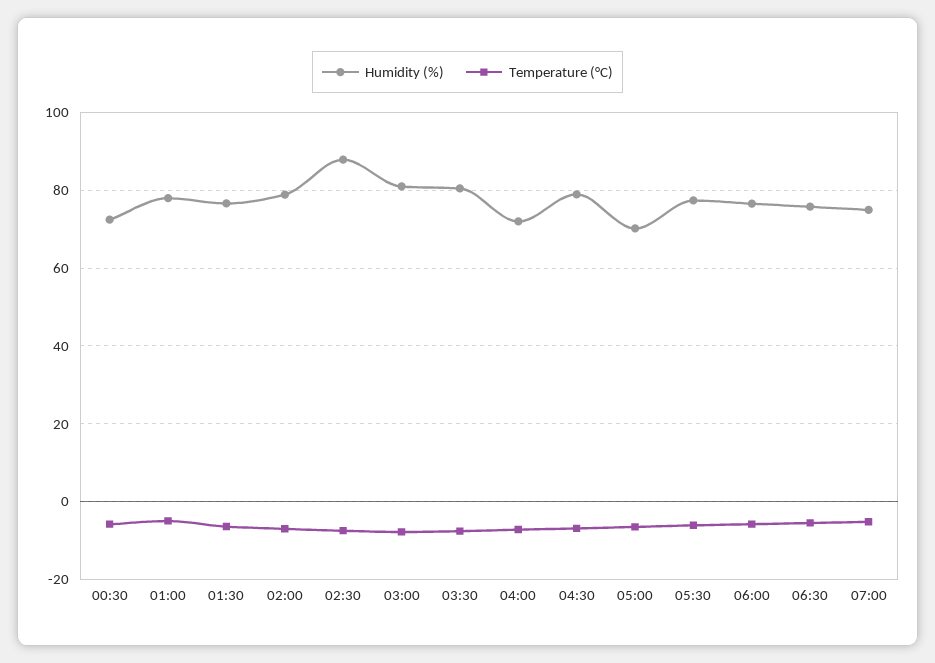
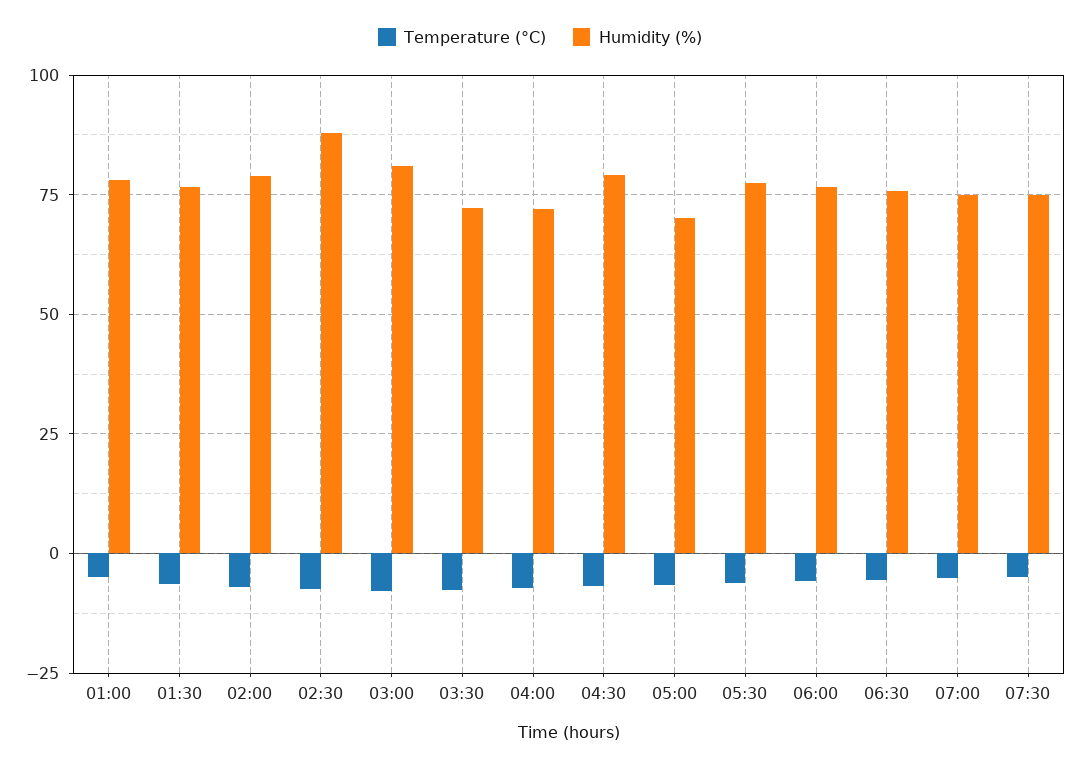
Humidity (%), 00:30: 72 -> none
Temperature (°C), 00:30: -6 -> none
Humidity (%), 03:30: 80 -> 72.5
Temperature (°C), 07:30: none -> -5
Humidity (%), 07:30: none -> 75

